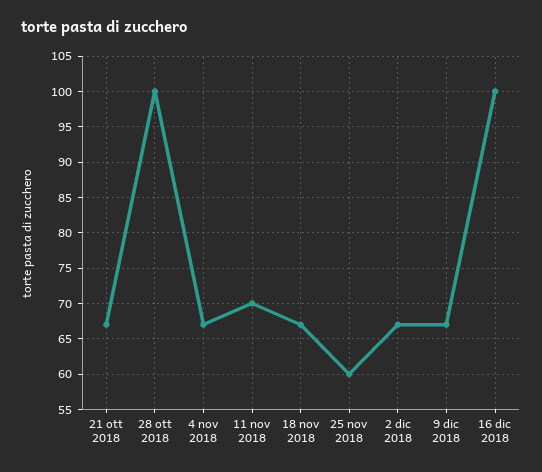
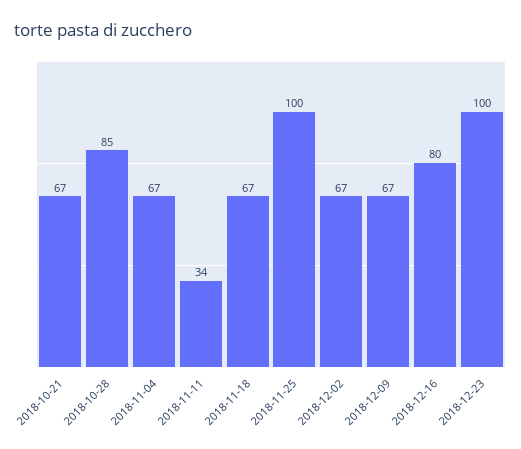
28 ott 2018: 100 -> 85
11 nov 2018: 70 -> 34
25 nov 2018: 60 -> 100
16 dic 2018: 100 -> 80
2018-12-23: none -> 100

